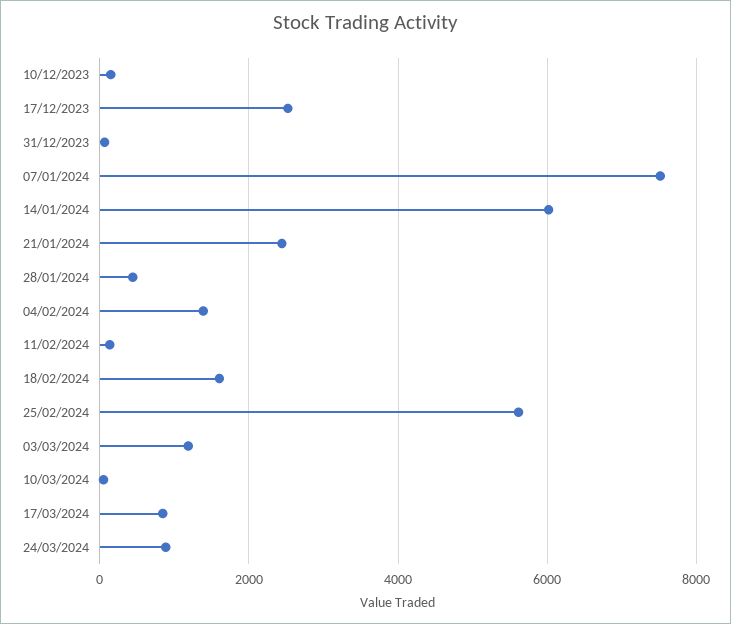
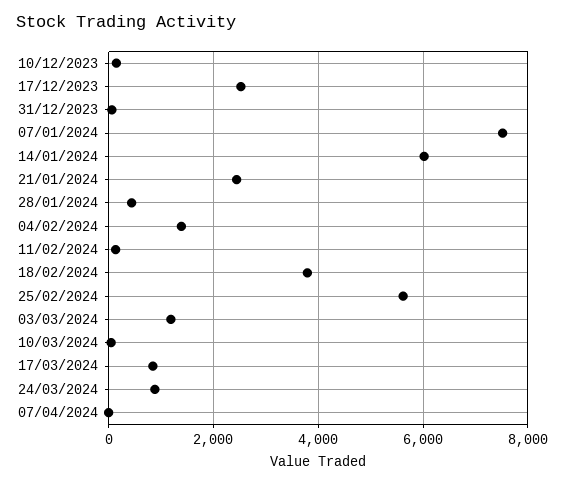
18/02/2024: 1600 -> 3800
07/04/2024: none -> 0

